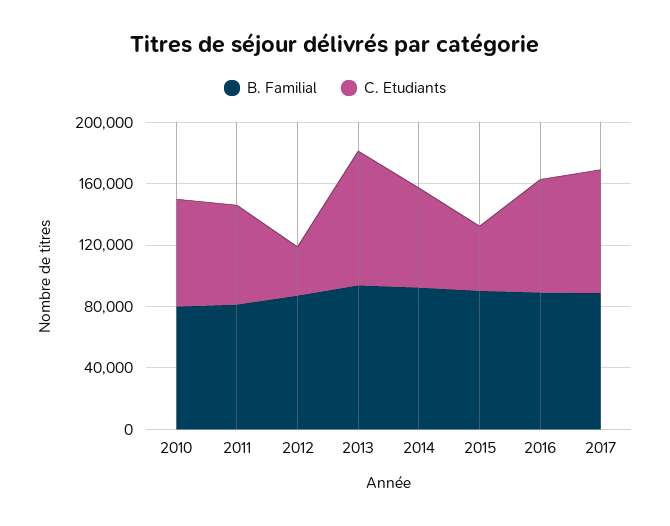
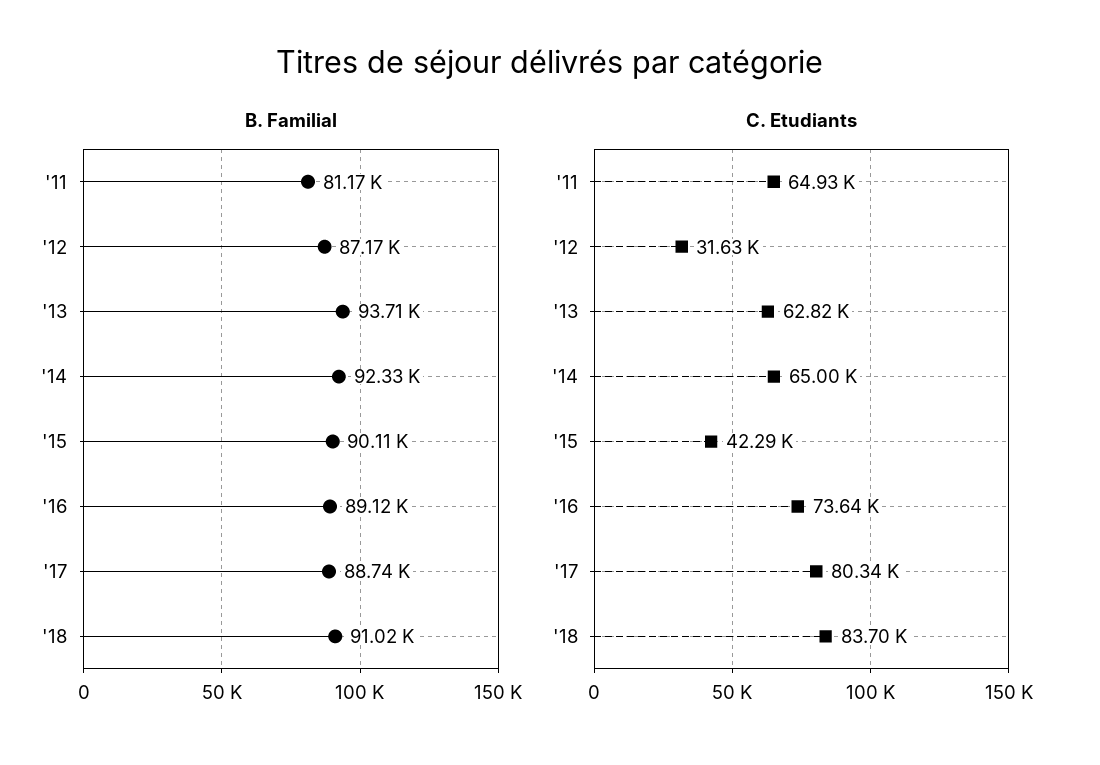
B. Familial, 2010: 80000 -> none
C. Etudiants, 2010: 70000 -> none
C. Etudiants, 2013: 90000 -> 62820
B. Familial, '18: none -> 91020
C. Etudiants, '18: none -> 83700

